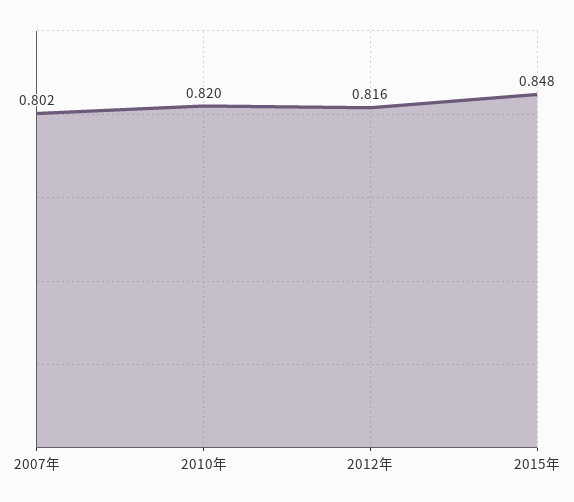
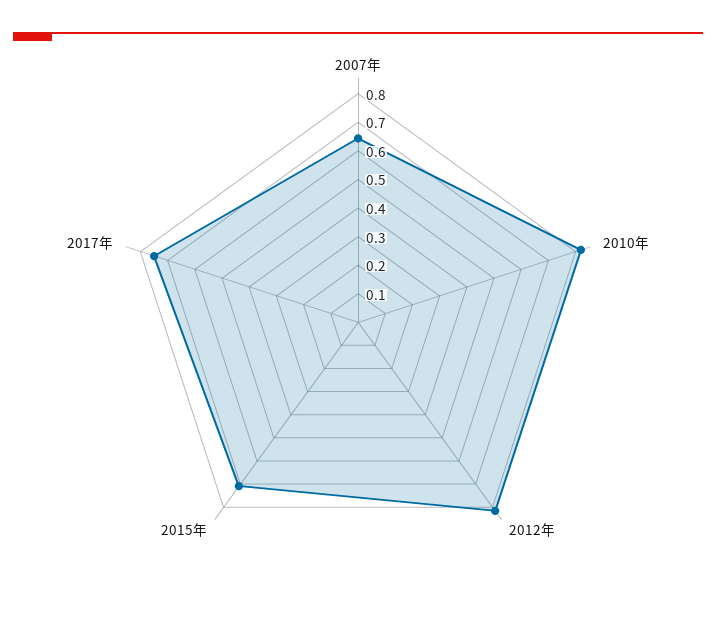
2007年: 0.802 -> 0.65
2015年: 0.848 -> 0.7
2017年: none -> 0.75

